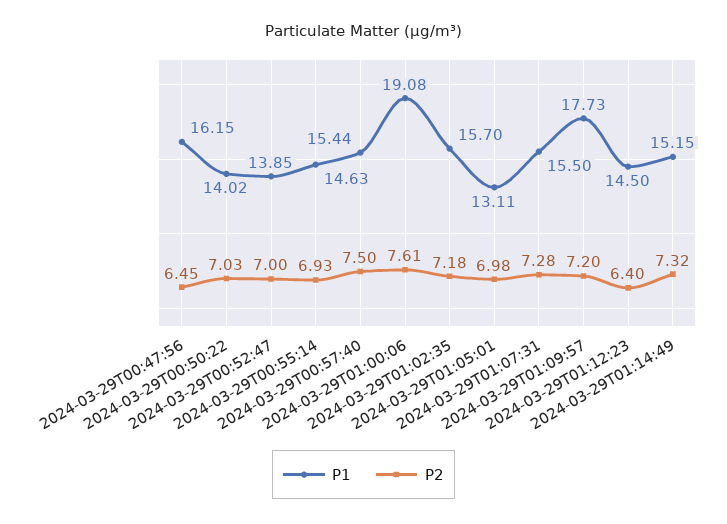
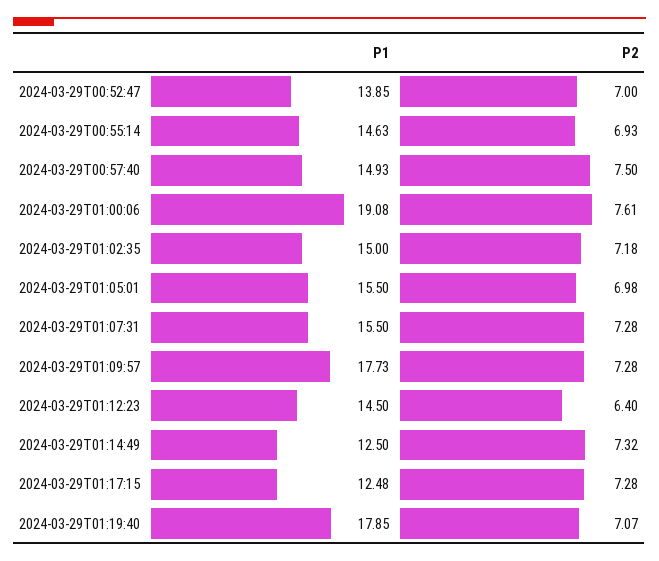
P1, 2024-03-29T00:47:56: 16.15 -> none
P2, 2024-03-29T00:47:56: 6.45 -> none
P1, 2024-03-29T00:50:22: 14.02 -> none
P2, 2024-03-29T00:50:22: 7.03 -> none
P1, 2024-03-29T00:57:40: 15.44 -> 14.93
P1, 2024-03-29T01:02:35: 15.7 -> 15
P1, 2024-03-29T01:05:01: 13.11 -> 15.5
P2, 2024-03-29T01:09:57: 7.2 -> 7.28
P1, 2024-03-29T01:14:49: 15.15 -> 12.5
P1, 2024-03-29T01:17:15: none -> 12.48
P2, 2024-03-29T01:17:15: none -> 7.28
P1, 2024-03-29T01:19:40: none -> 17.85
P2, 2024-03-29T01:19:40: none -> 7.07

